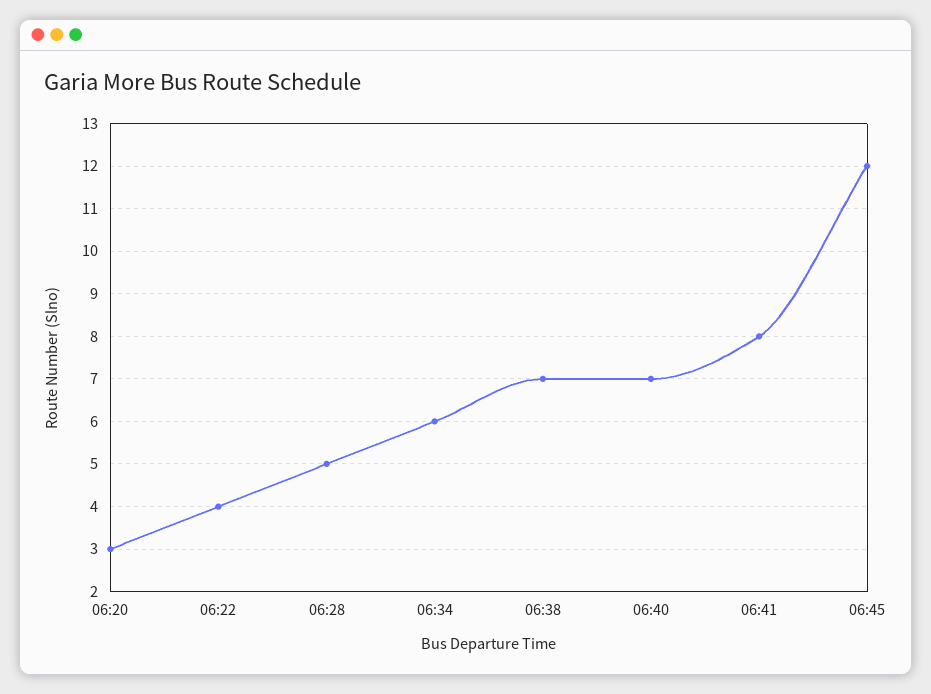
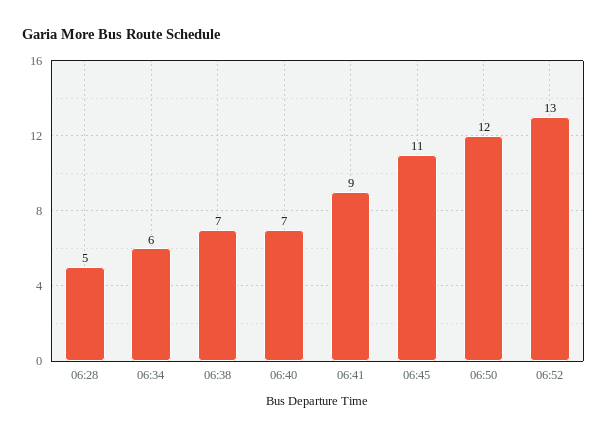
06:20: 3 -> none
06:22: 4 -> none
06:41: 8 -> 9
06:45: 12 -> 11
06:50: none -> 12
06:52: none -> 13

